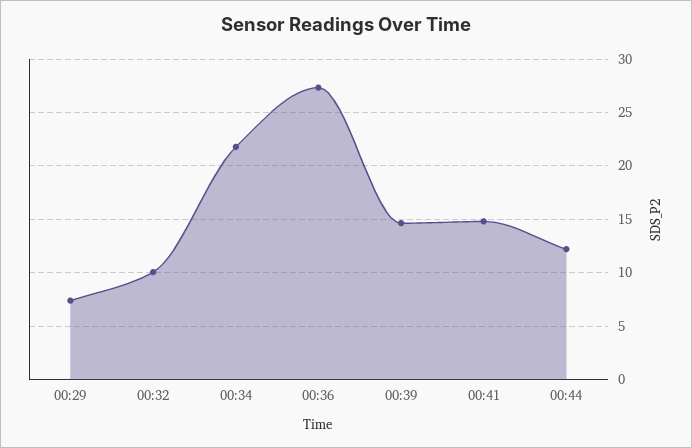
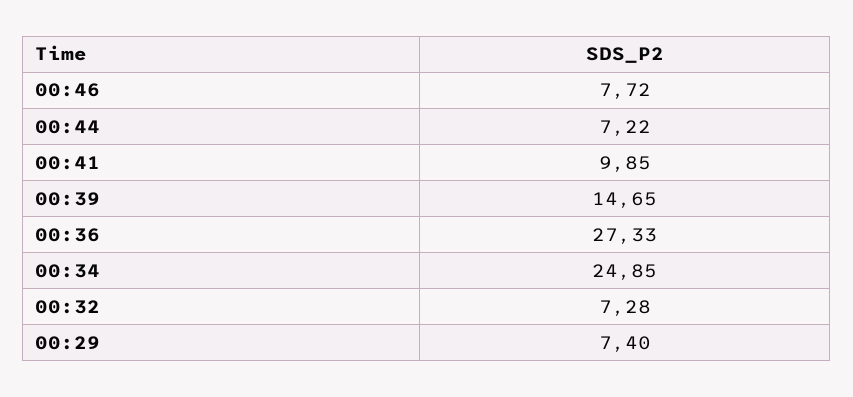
00:32: 10 -> 7.28
00:34: 22 -> 24.85
00:41: 15 -> 9.85
00:44: 12 -> 7.22
00:46: none -> 7.72

